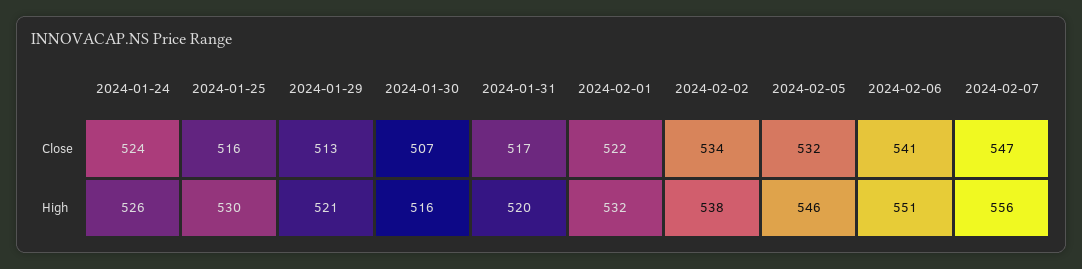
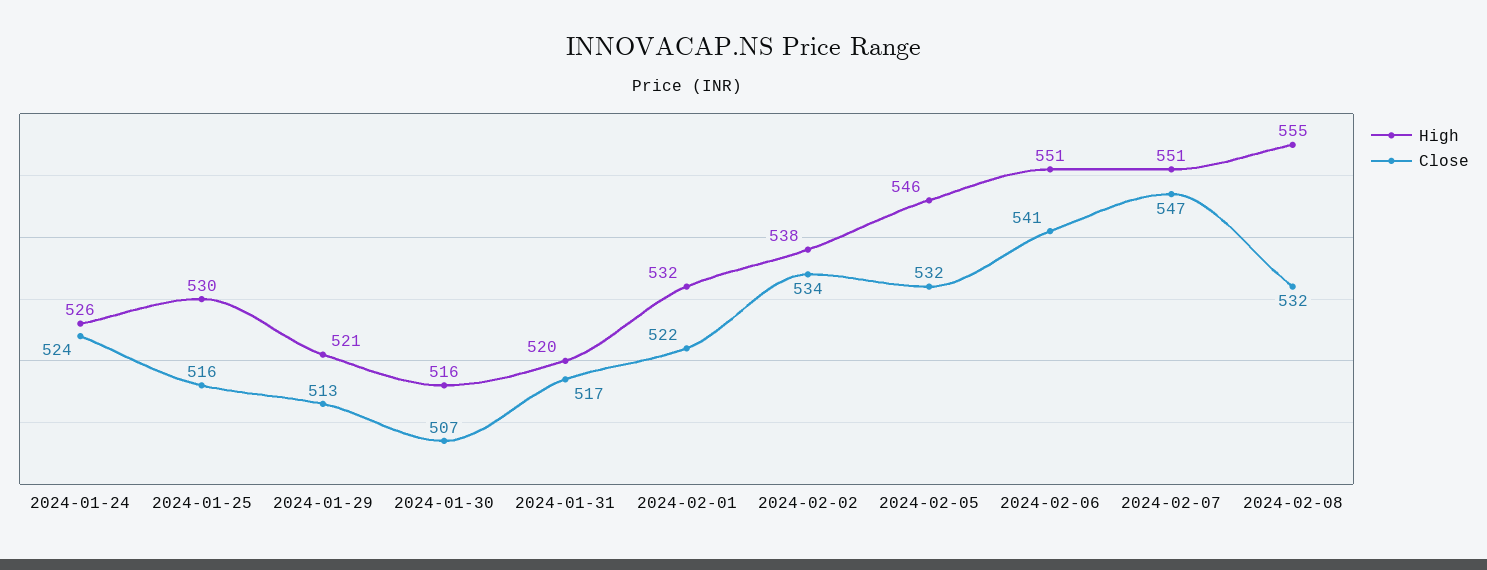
High, 2024-02-07: 556 -> 551
High, 2024-02-08: none -> 555
Close, 2024-02-08: none -> 532

